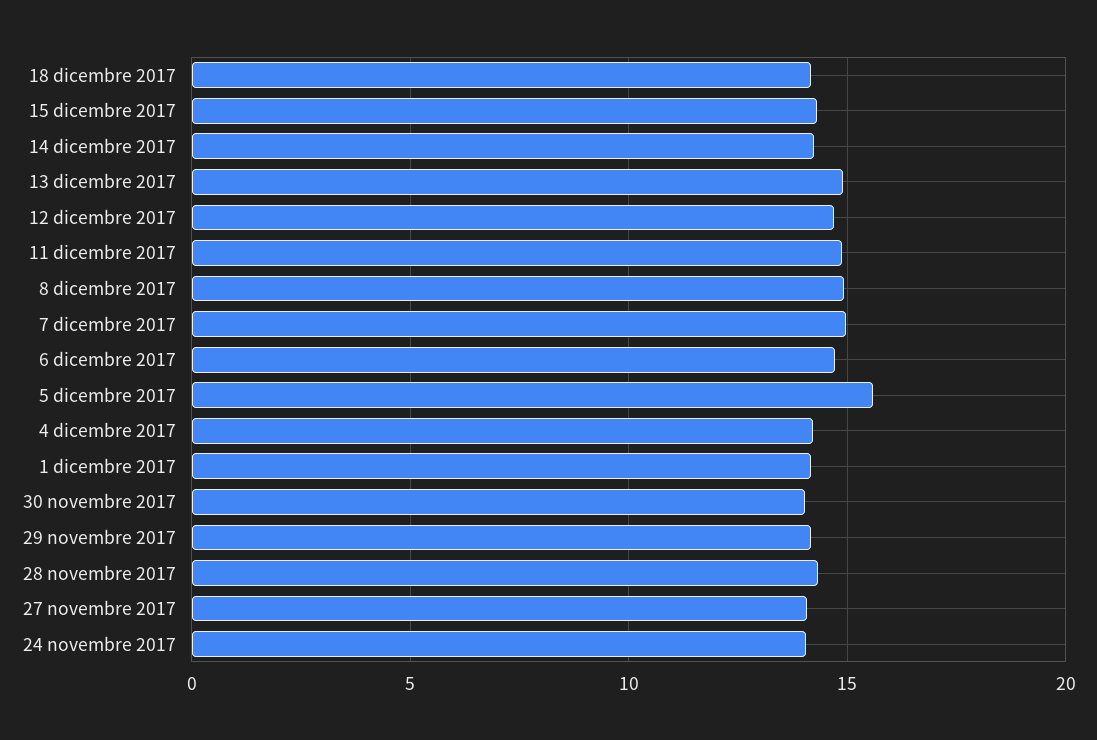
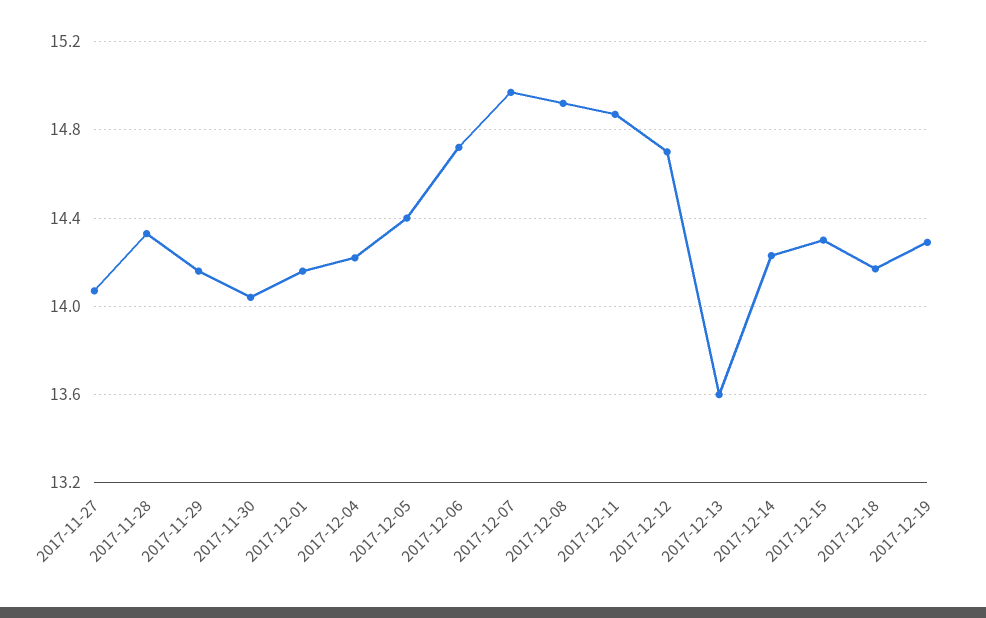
13 dicembre 2017: 15 -> 13.6
5 dicembre 2017: 15.5 -> 14.4
24 novembre 2017: 14 -> none
2017-12-19: none -> 14.3

